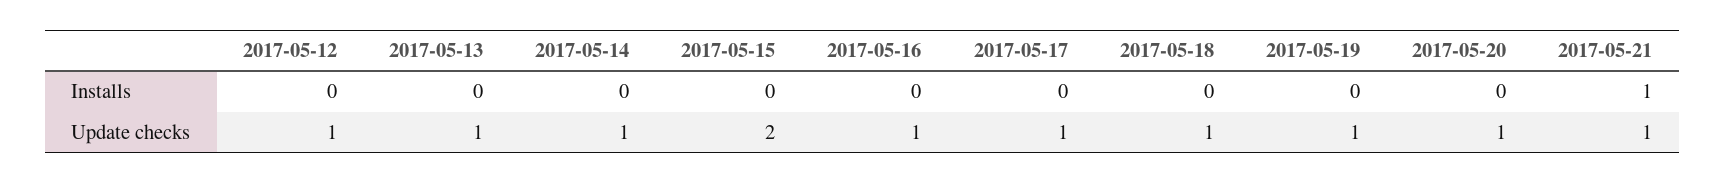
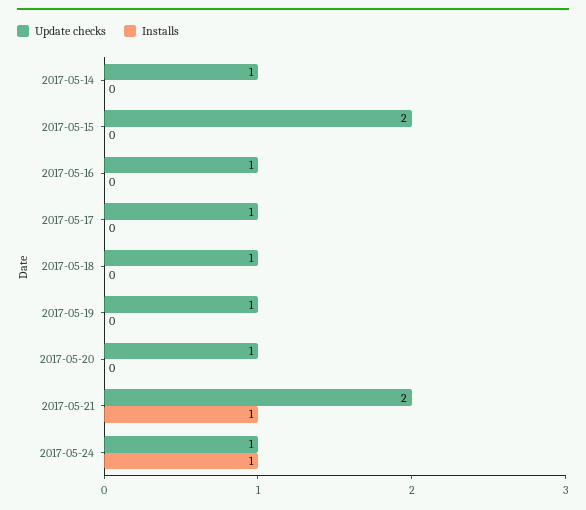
Installs, 2017-05-12: 0 -> none
Installs, 2017-05-13: 0 -> none
Update checks, 2017-05-12: 1 -> none
Update checks, 2017-05-13: 1 -> none
Update checks, 2017-05-21: 1 -> 2
Update checks, 2017-05-24: none -> 1
Installs, 2017-05-24: none -> 1

